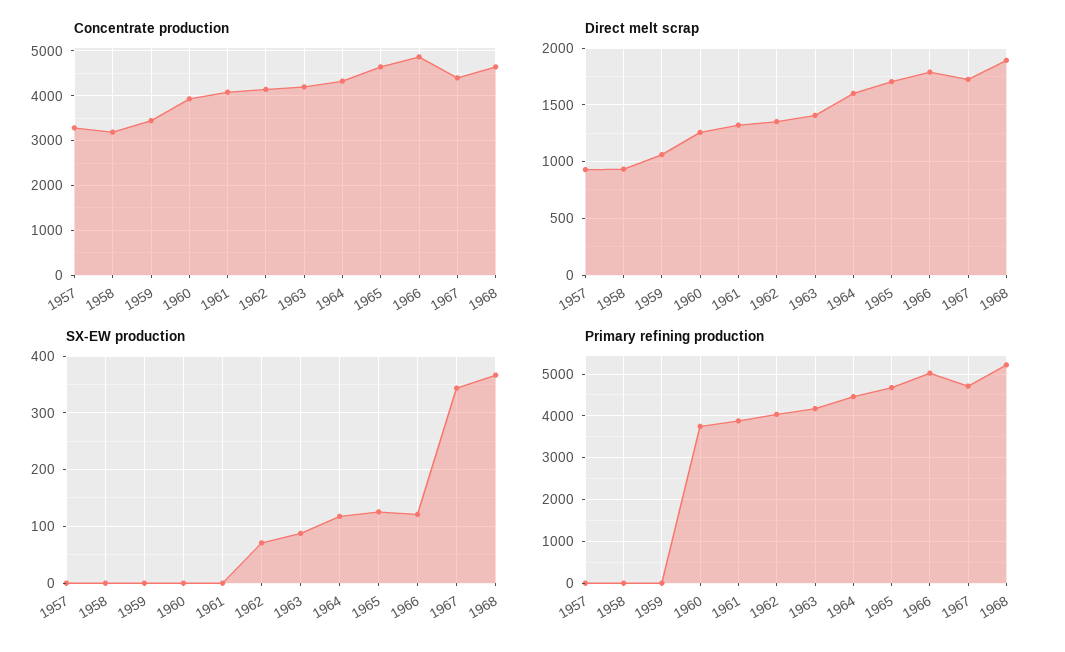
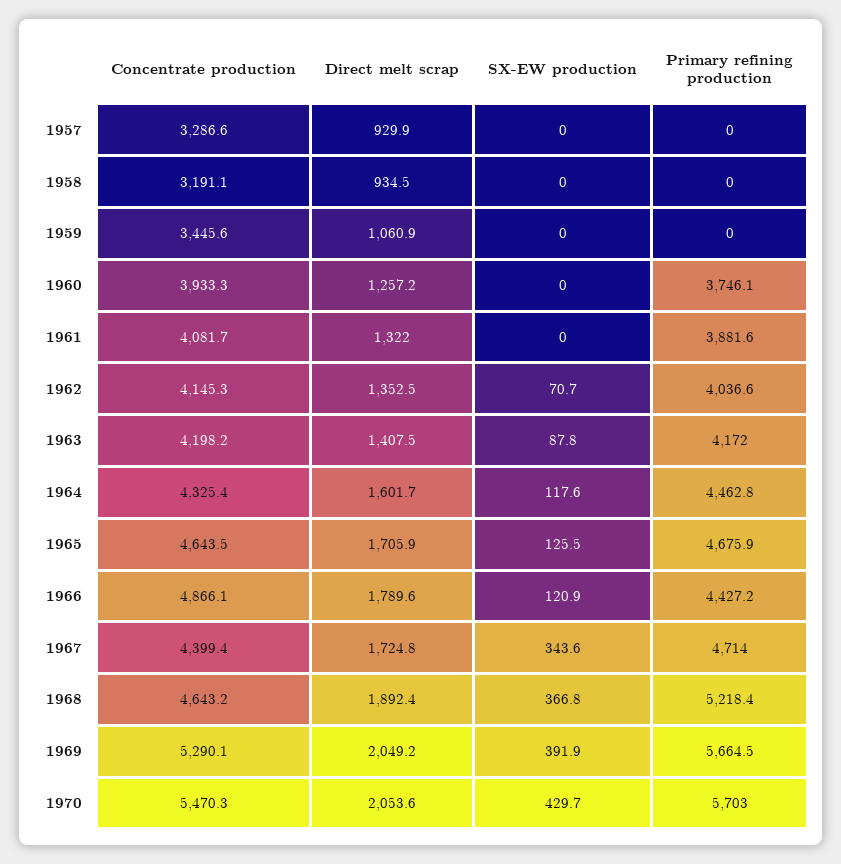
Primary refining production, 1966: 5000 -> 4427.2
Concentrate production, 1969: none -> 5290.1
Direct melt scrap, 1969: none -> 2049.2
SX-EW production, 1969: none -> 391.9
Primary refining production, 1969: none -> 5664.5
Concentrate production, 1970: none -> 5470.3
Direct melt scrap, 1970: none -> 2053.6
SX-EW production, 1970: none -> 429.7
Primary refining production, 1970: none -> 5703

